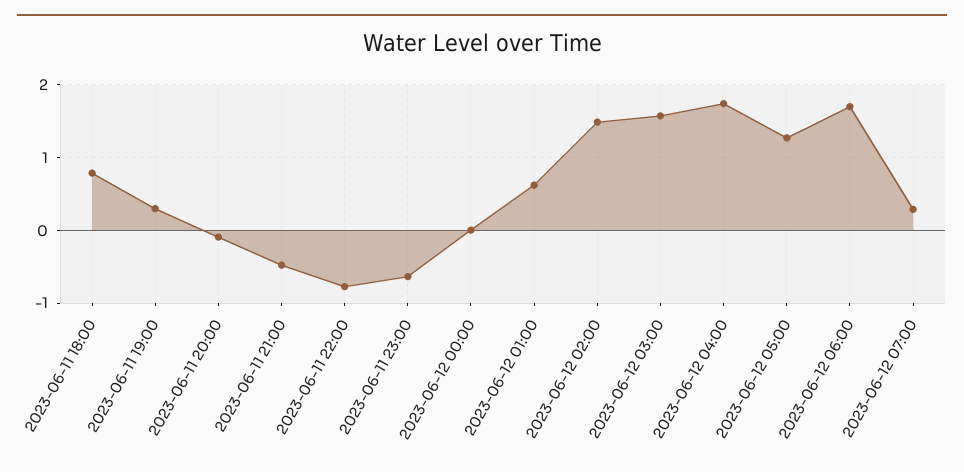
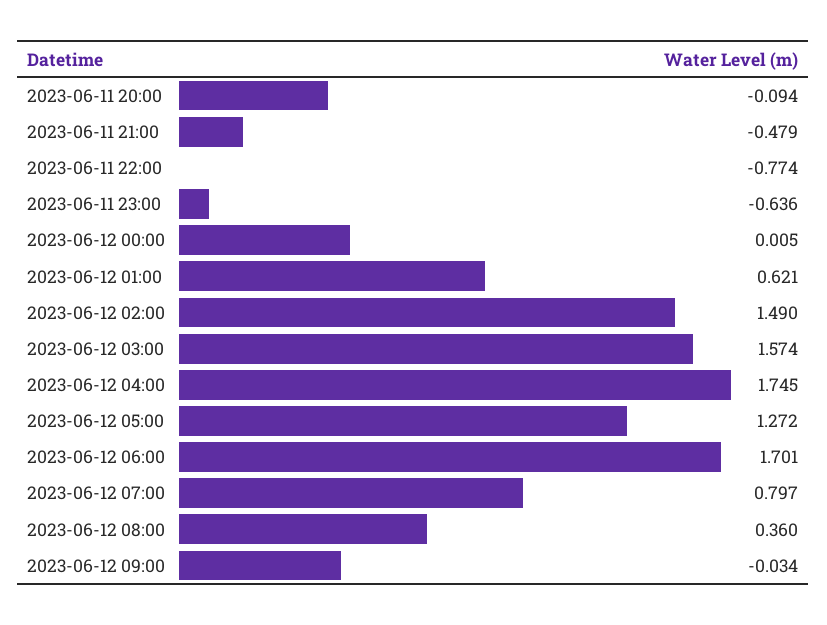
2023-06-11 18:00: 0.8 -> none
2023-06-11 19:00: 0.3 -> none
2023-06-12 07:00: 0.3 -> 0.797
2023-06-12 08:00: none -> 0.36
2023-06-12 09:00: none -> -0.034

